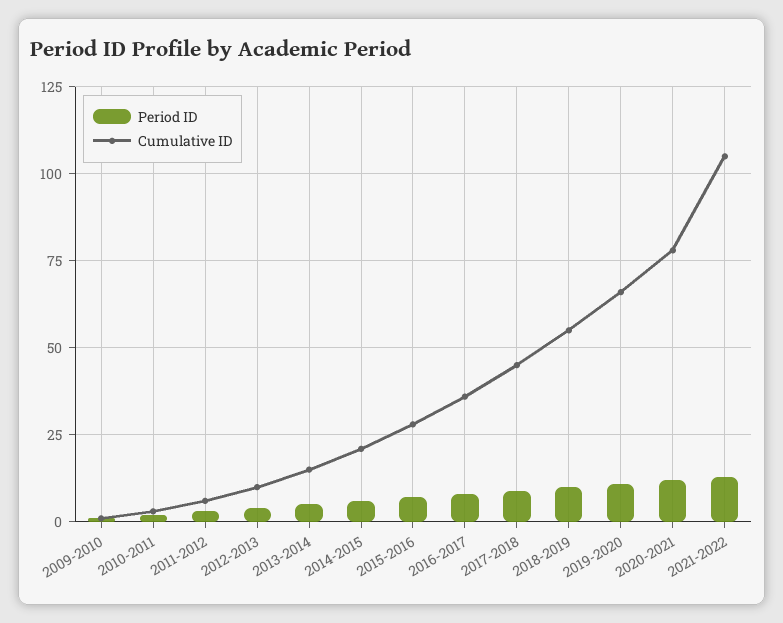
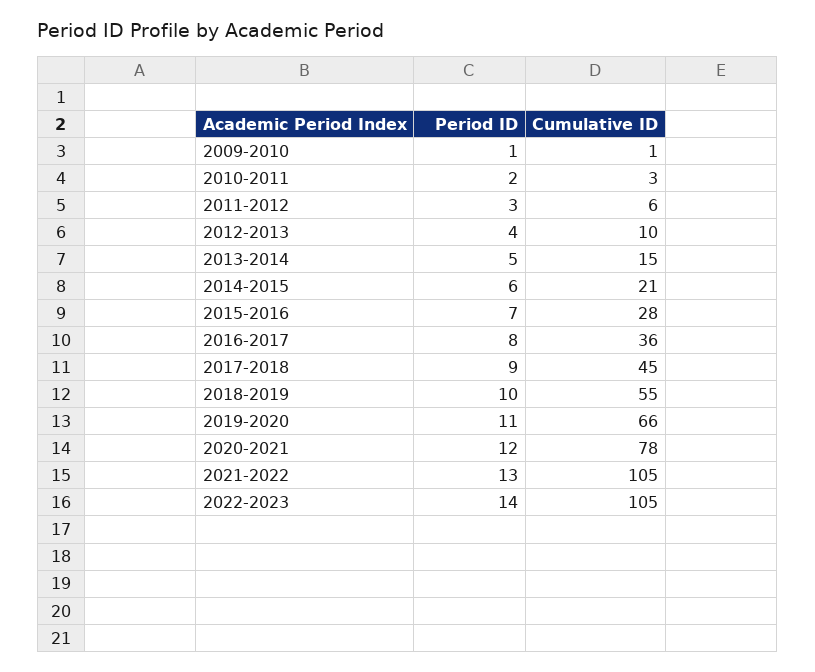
Period ID, 2022-2023: none -> 14
Cumulative ID, 2022-2023: none -> 105

